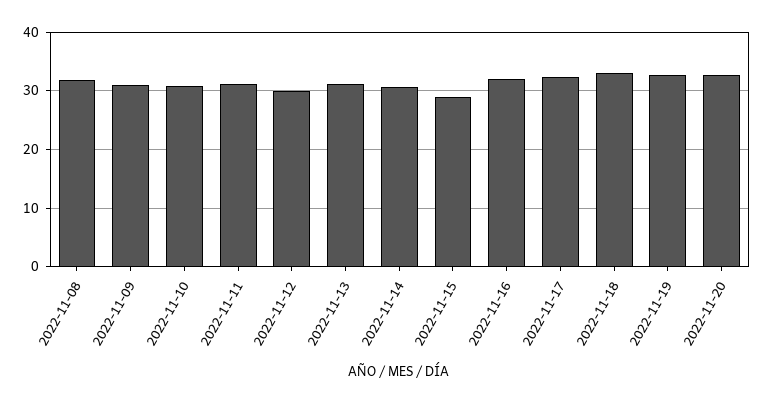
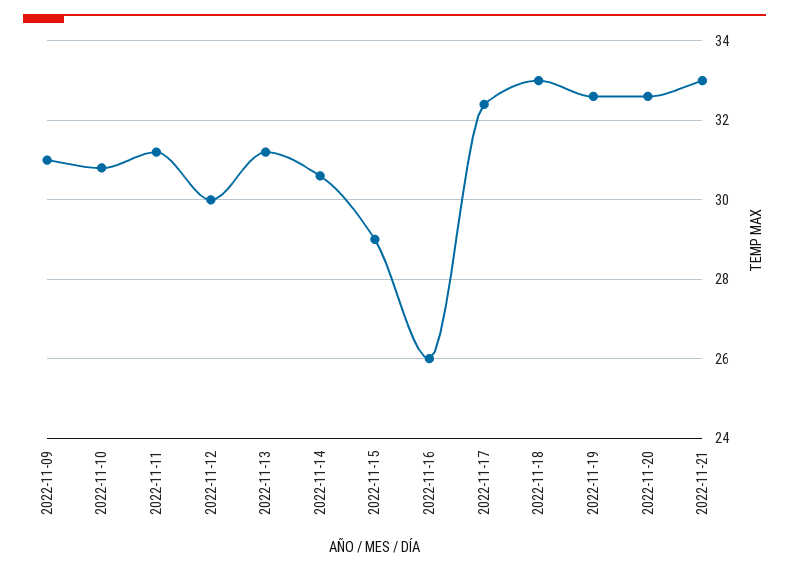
2022-11-08: 32 -> none
2022-11-16: 32 -> 26
2022-11-21: none -> 33

